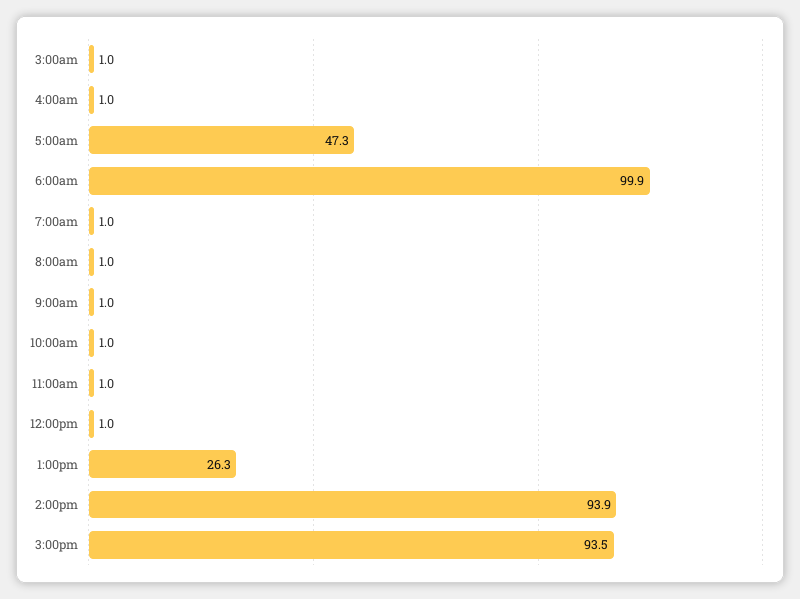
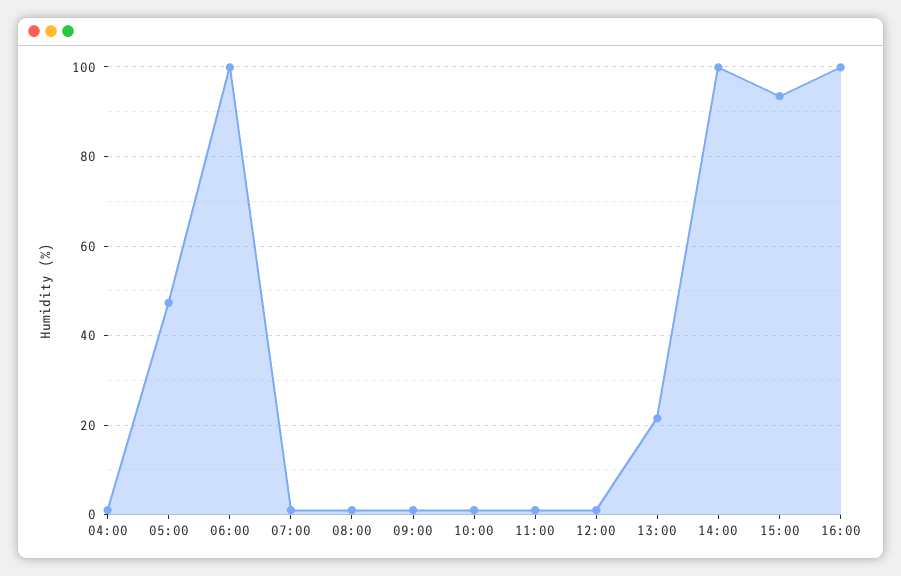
3:00am: 1 -> none
1:00pm: 26.3 -> 22
2:00pm: 93.9 -> 100
16:00: none -> 100

